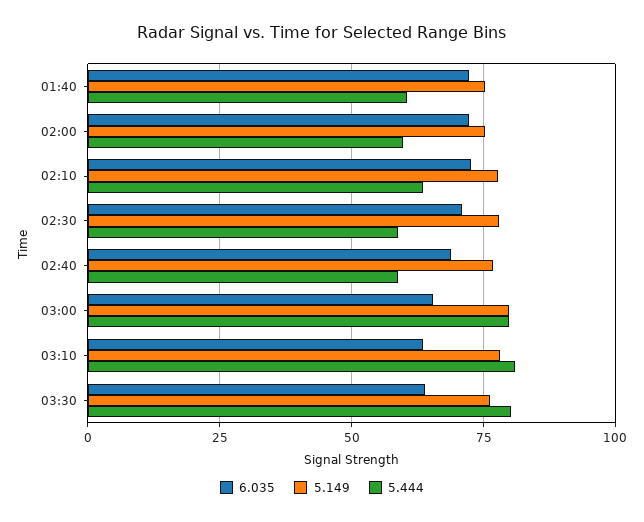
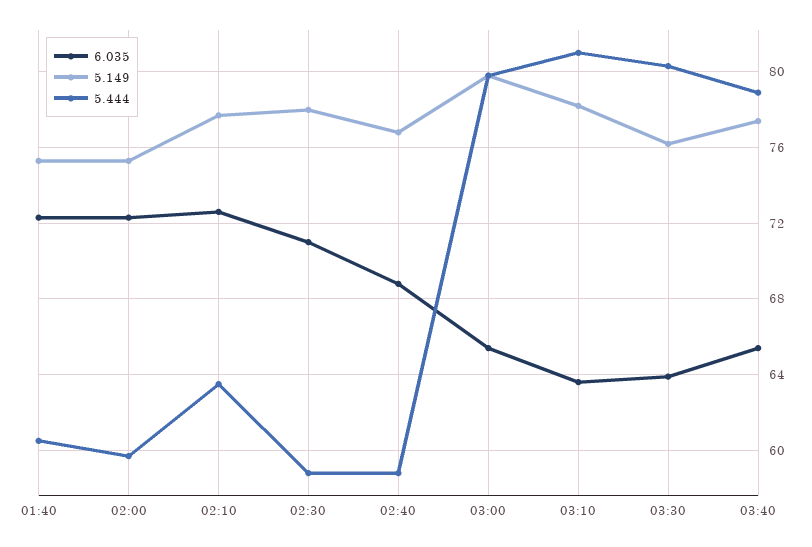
6.035, 03:40: none -> 65.5
5.149, 03:40: none -> 77.5
5.444, 03:40: none -> 79

